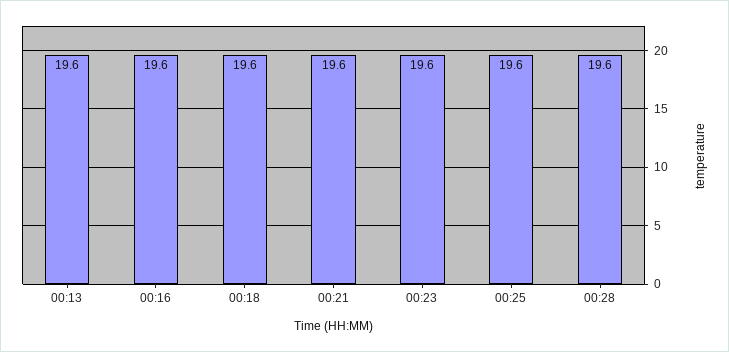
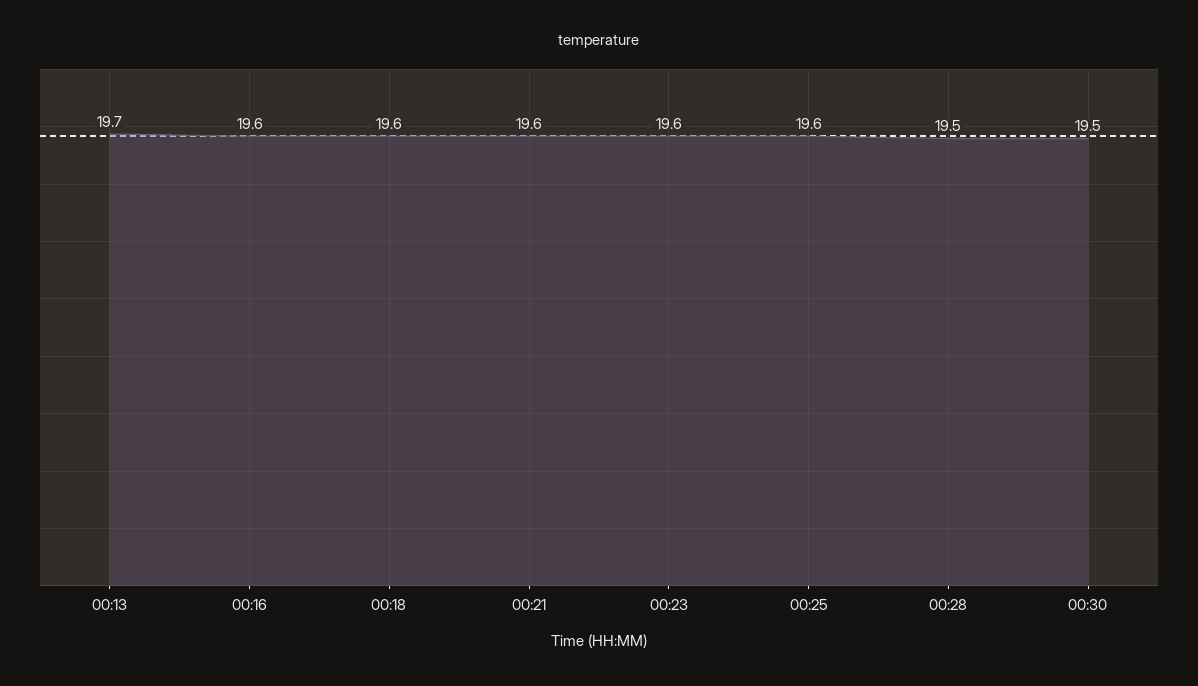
00:13: 19.6 -> 19.7
00:28: 19.6 -> 19.5
00:30: none -> 19.5

